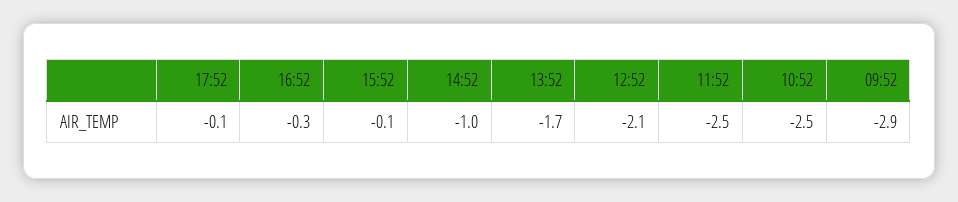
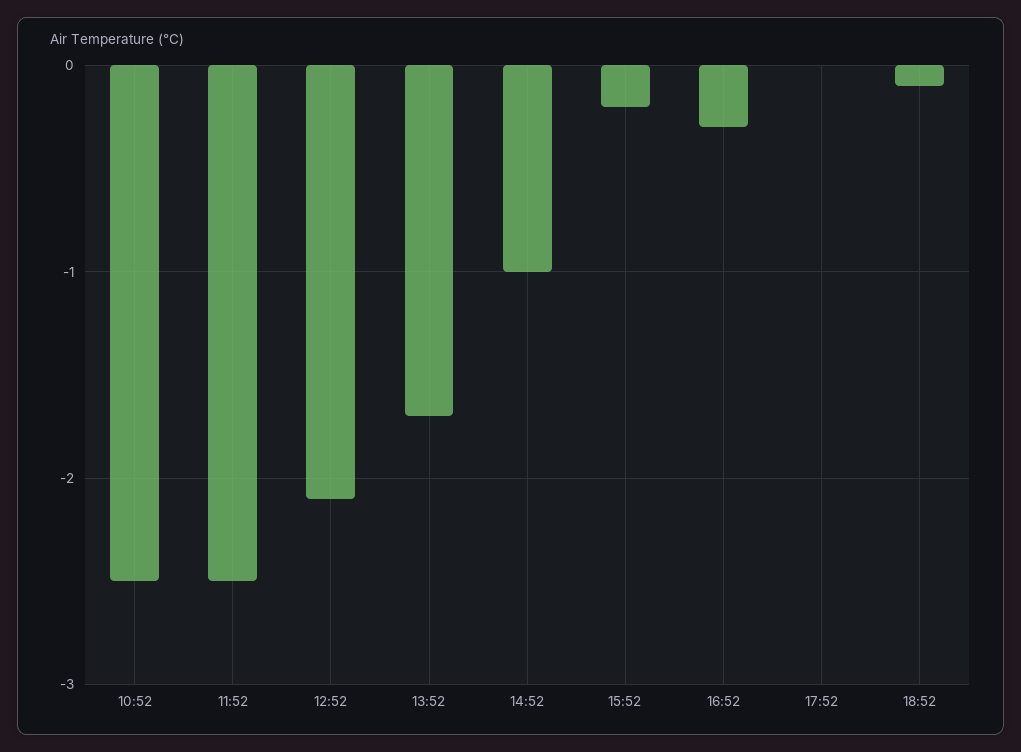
17:52: -0.1 -> 0
15:52: -0.1 -> -0.2
09:52: -2.9 -> none
18:52: none -> -0.1

